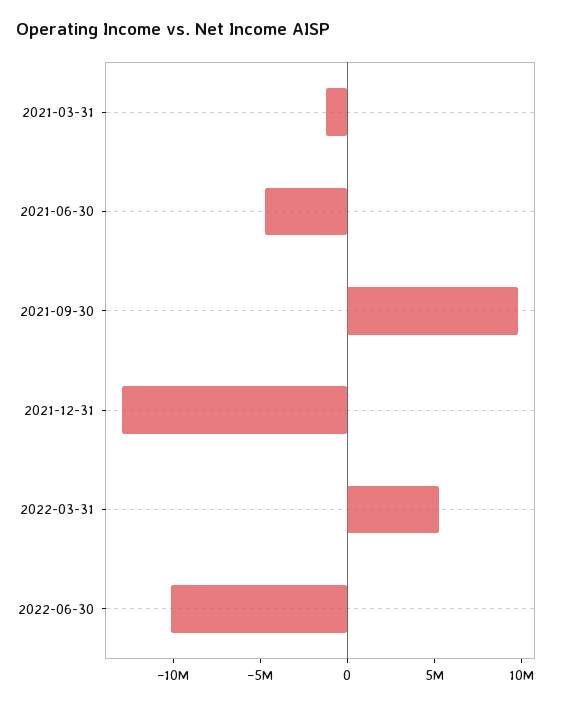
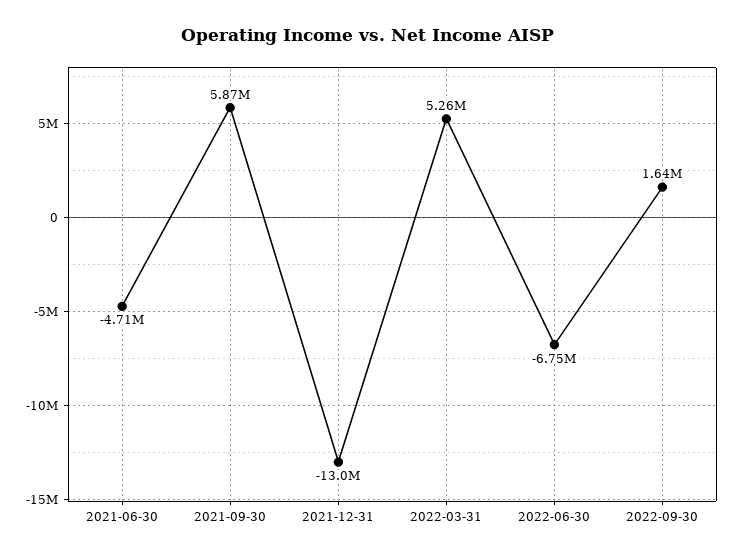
2021-03-31: -1000000 -> none
2021-09-30: 10000000 -> 5870000
2022-06-30: -10000000 -> -6750000
2022-09-30: none -> 1640000

